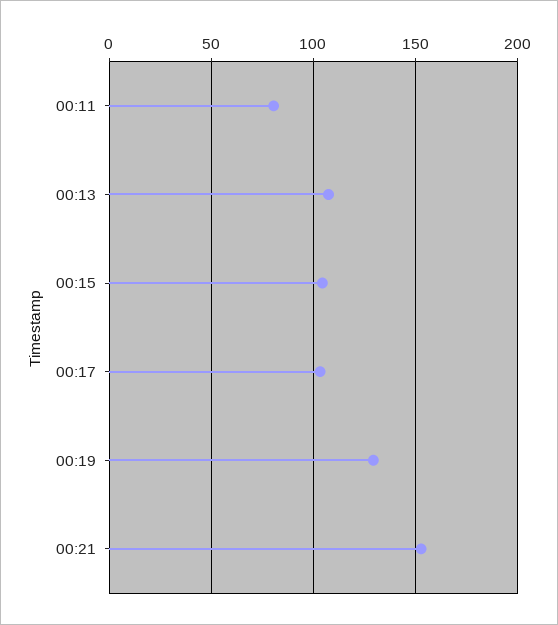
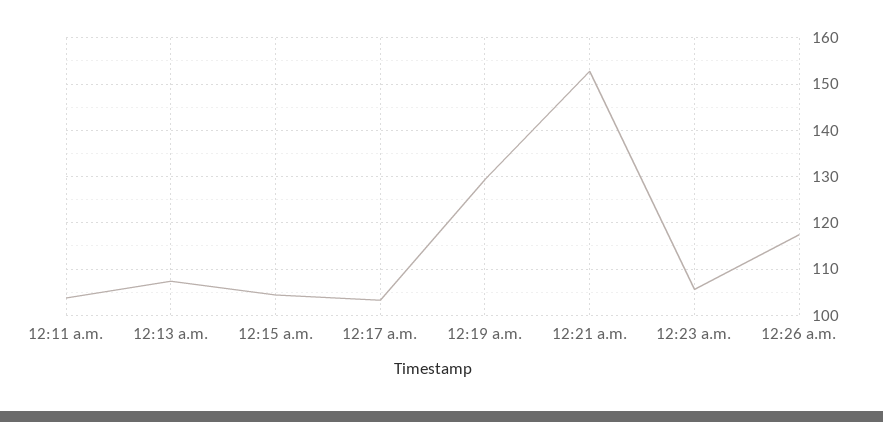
00:11: 80 -> 104
12:23 a.m.: none -> 106
12:26 a.m.: none -> 118

